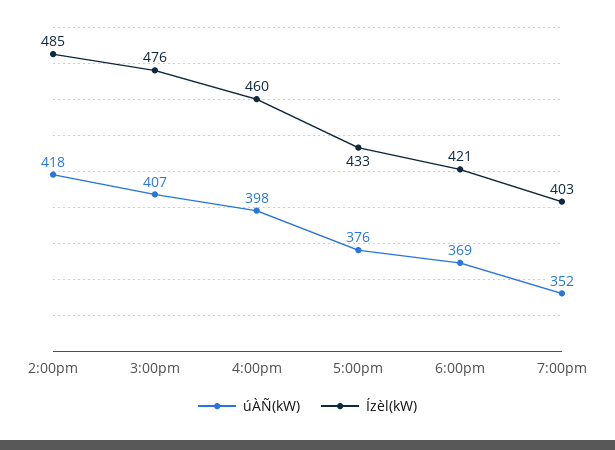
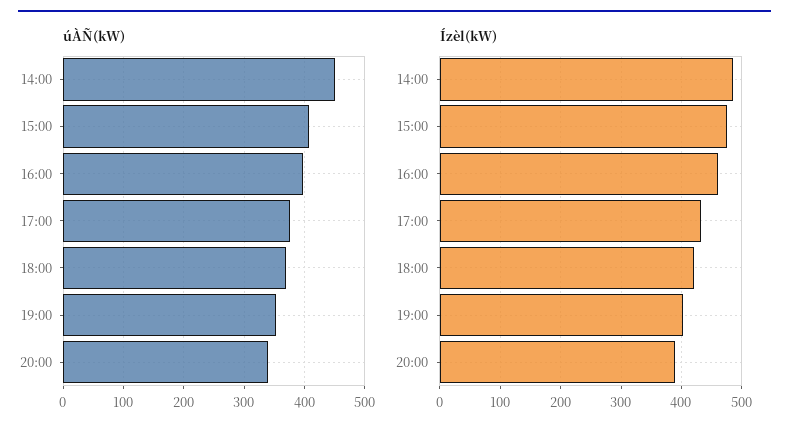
úÀÑ(kW), 2:00pm: 418 -> 450
úÀÑ(kW), 20:00: none -> 340
Ízèl(kW), 20:00: none -> 390

